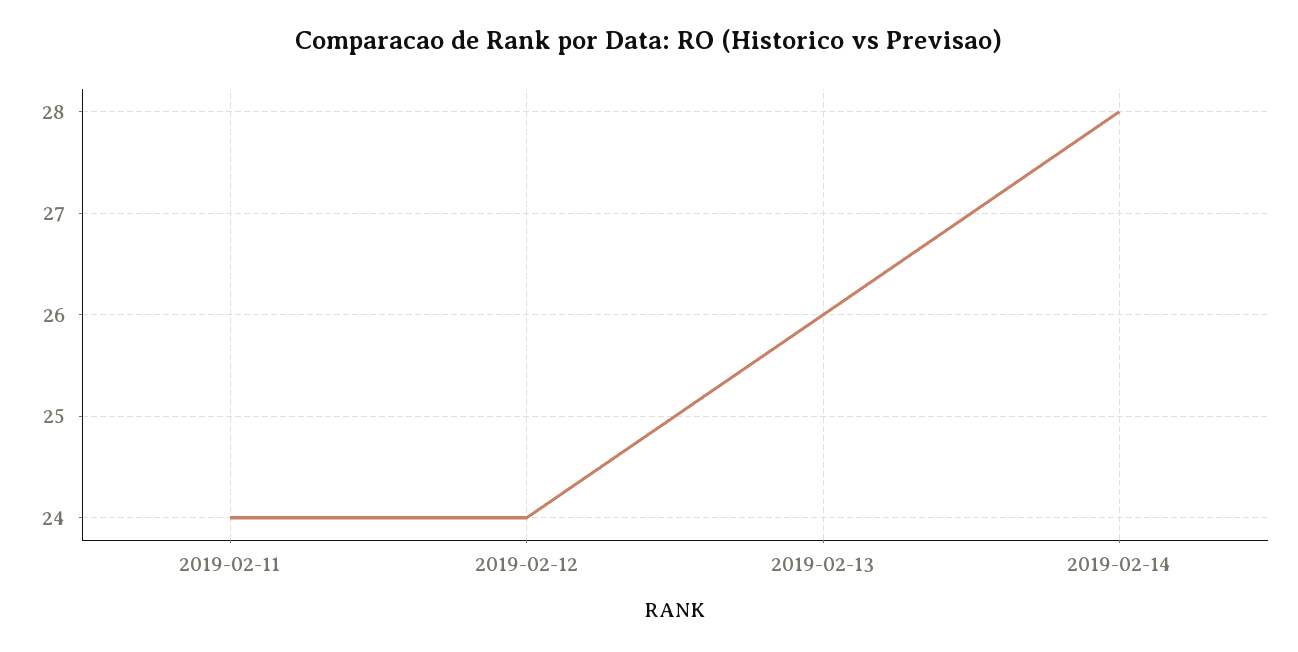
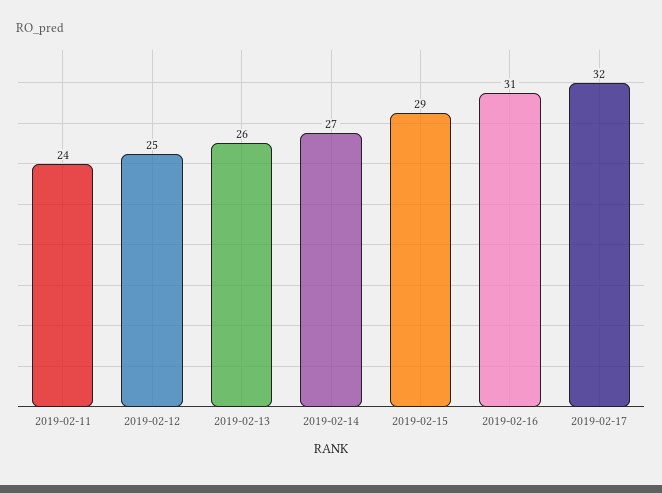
2019-02-12: 24 -> 25
2019-02-14: 28 -> 27
2019-02-15: none -> 29
2019-02-16: none -> 31
2019-02-17: none -> 32

